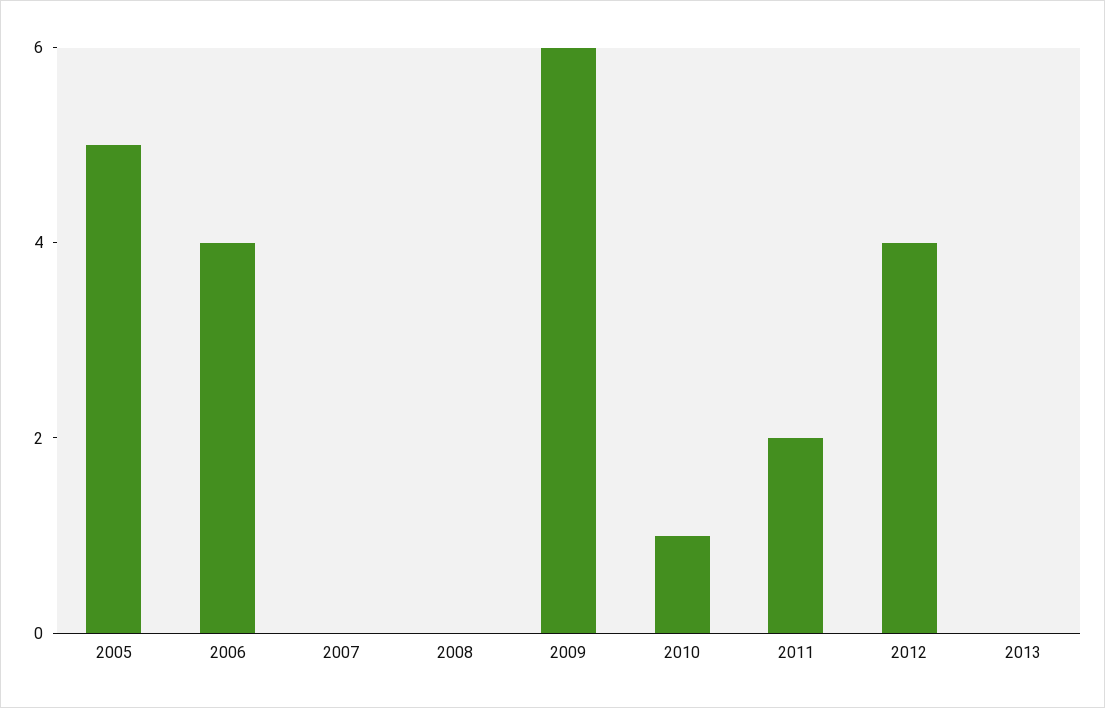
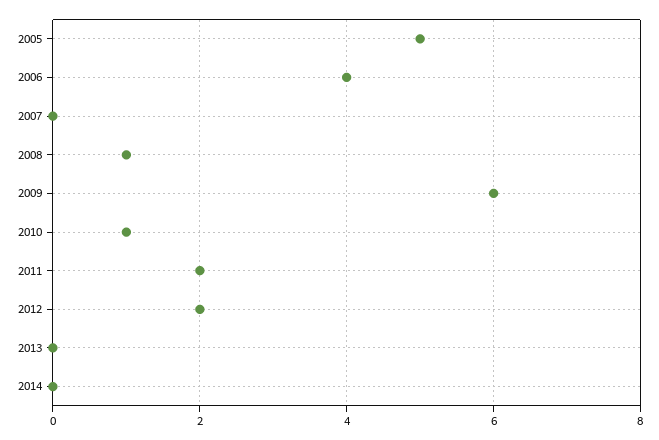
2008: 0 -> 1
2012: 4 -> 2
2014: none -> 0

